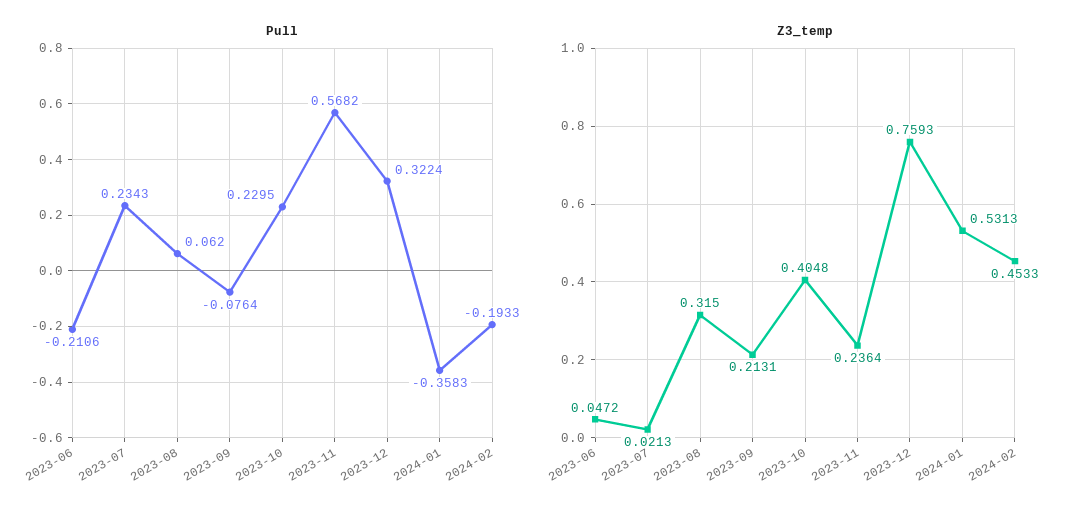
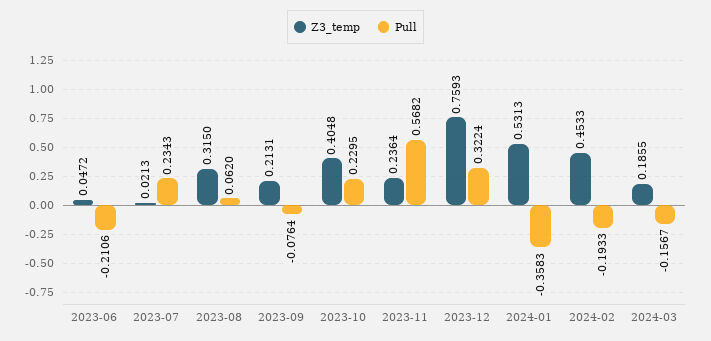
Z3_temp, 2024-03: none -> 0.1855
Pull, 2024-03: none -> -0.1567

